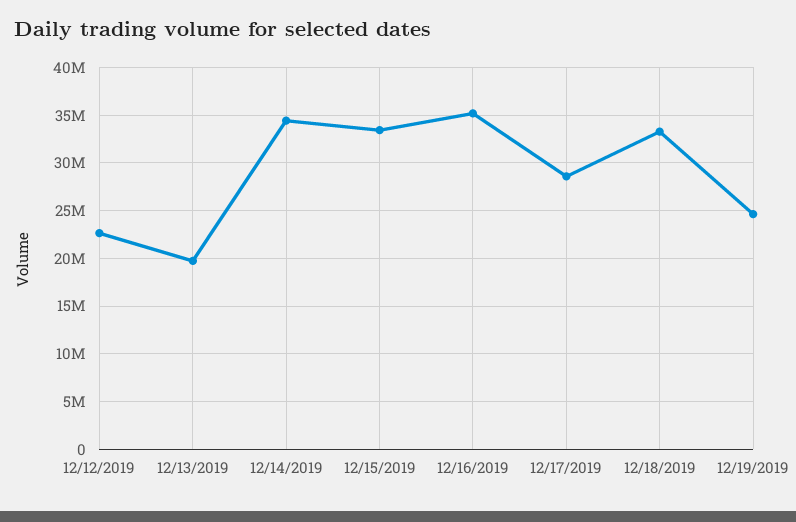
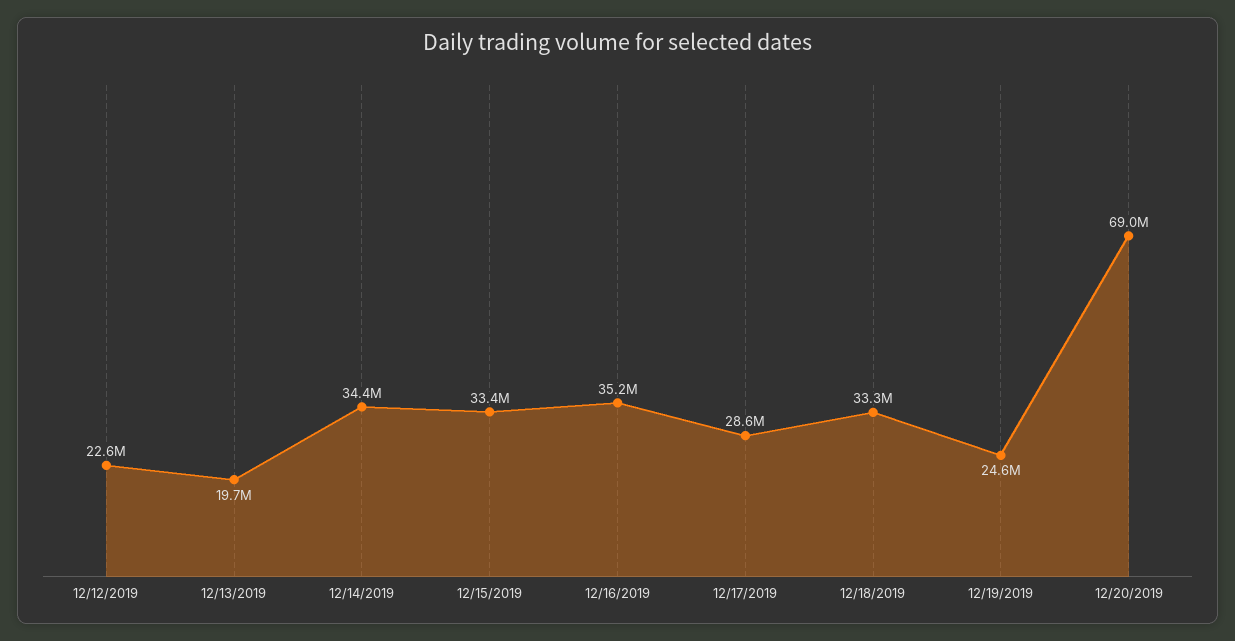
12/20/2019: none -> 69000000

